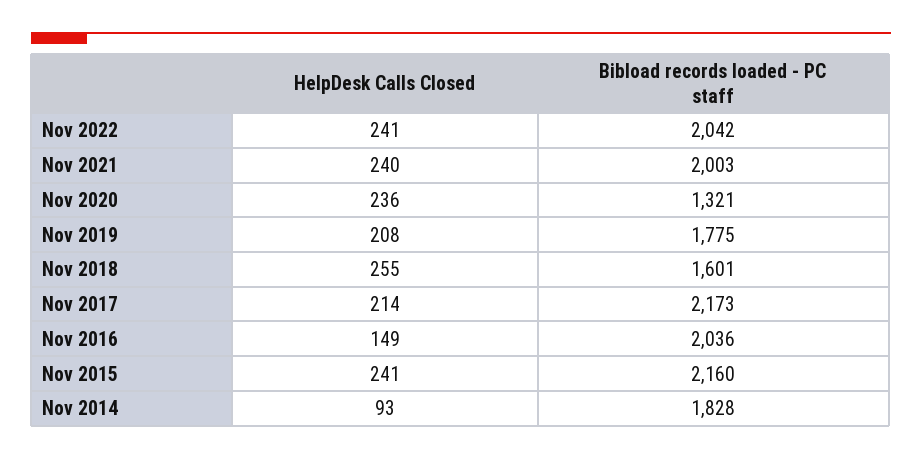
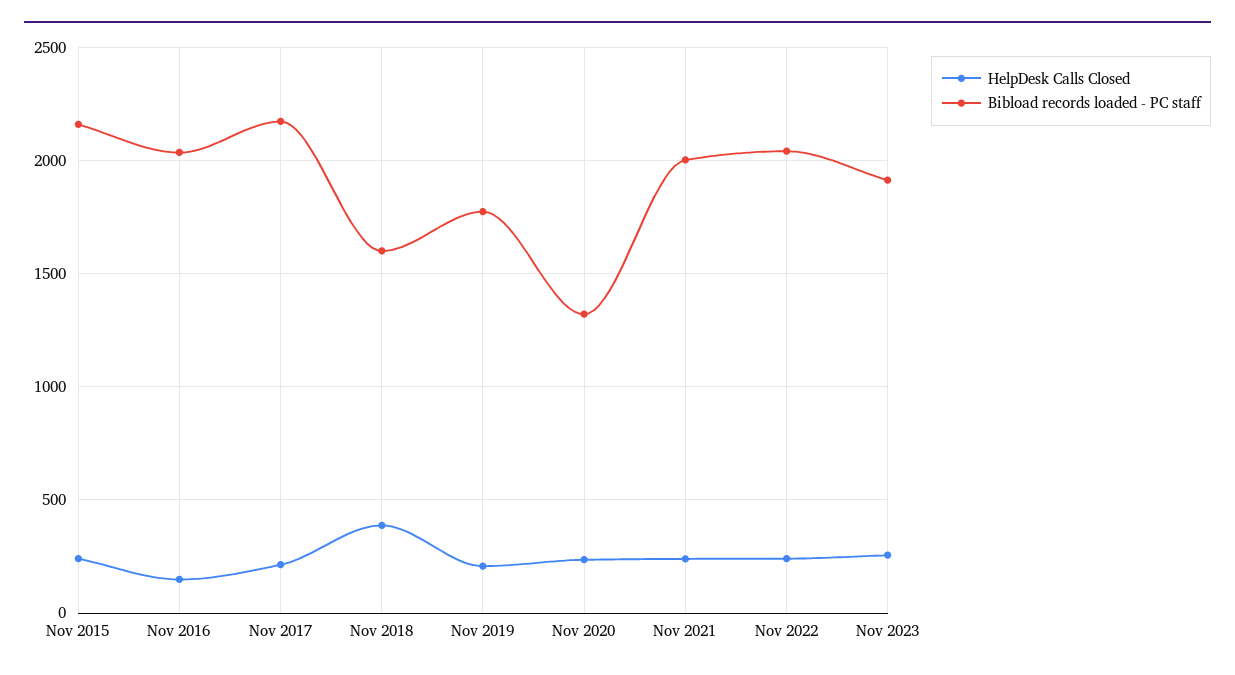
HelpDesk Calls Closed, Nov 2018: 255 -> 400
HelpDesk Calls Closed, Nov 2014: 93 -> none
Bibload records loaded - PC staff, Nov 2014: 1828 -> none
HelpDesk Calls Closed, Nov 2023: none -> 250
Bibload records loaded - PC staff, Nov 2023: none -> 1900

